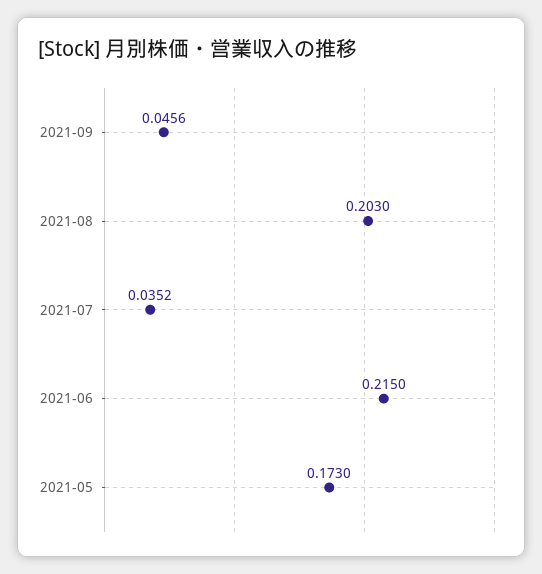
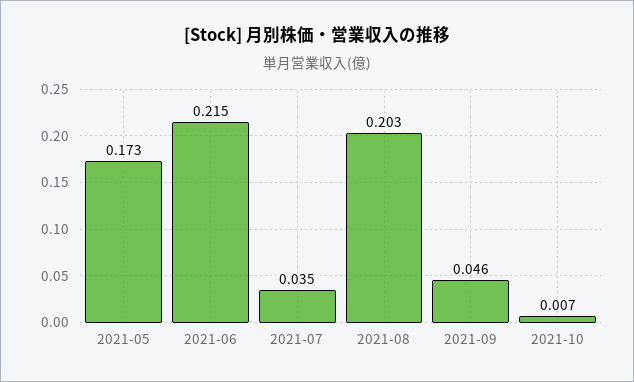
2021-10: none -> 0.007

